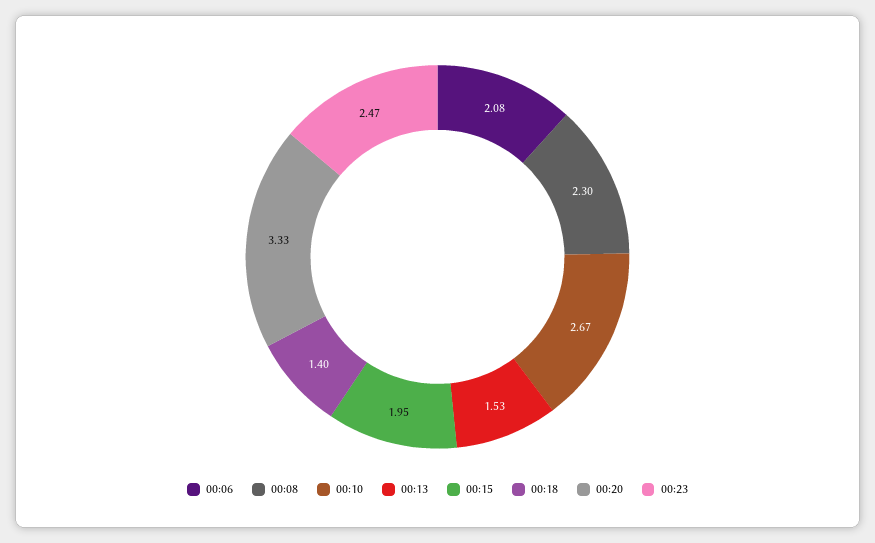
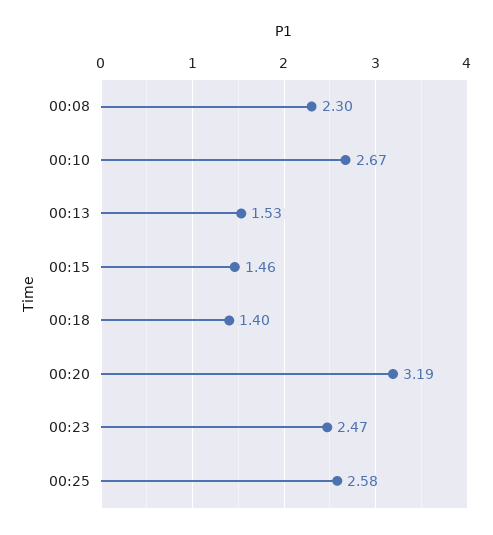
00:06: 2.08 -> none
00:15: 1.95 -> 1.46
00:20: 3.33 -> 3.19
00:25: none -> 2.58

